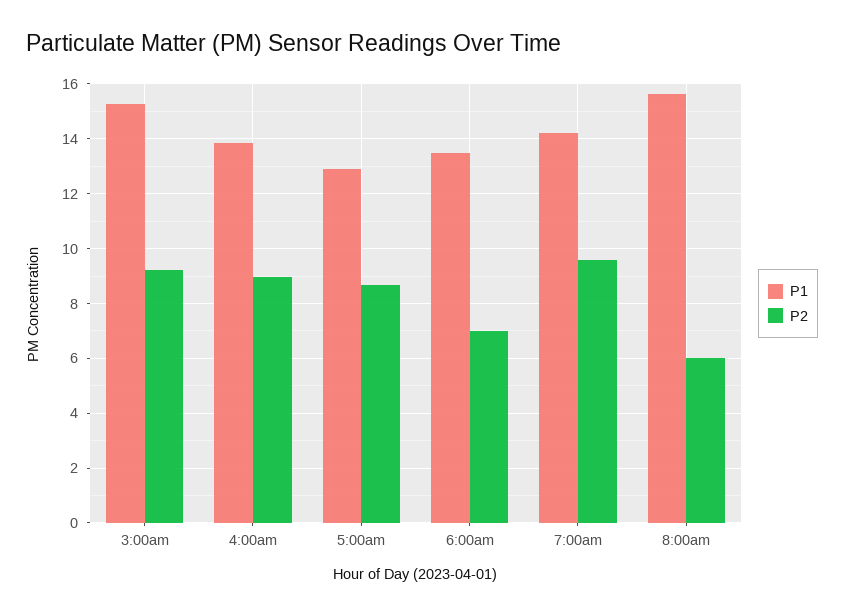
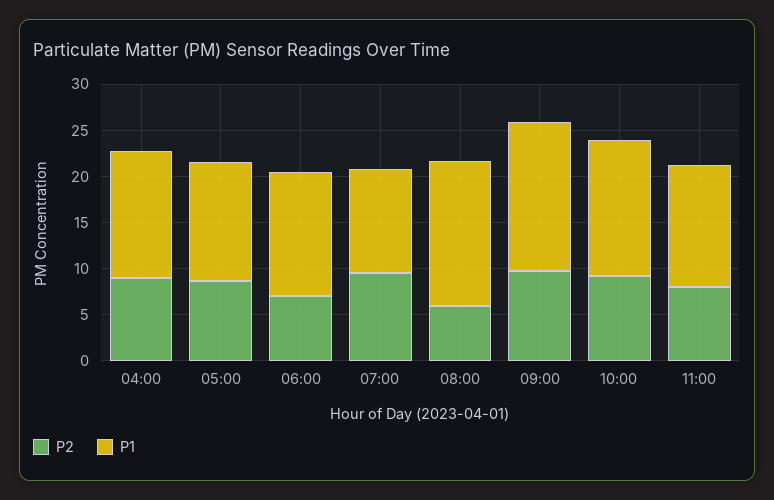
P1, 3:00am: 15.25 -> none
P2, 3:00am: 9.25 -> none
P1, 7:00am: 14.25 -> 11
P2, 09:00: none -> 10
P1, 09:00: none -> 16
P2, 10:00: none -> 9
P1, 10:00: none -> 15
P2, 11:00: none -> 8
P1, 11:00: none -> 13

